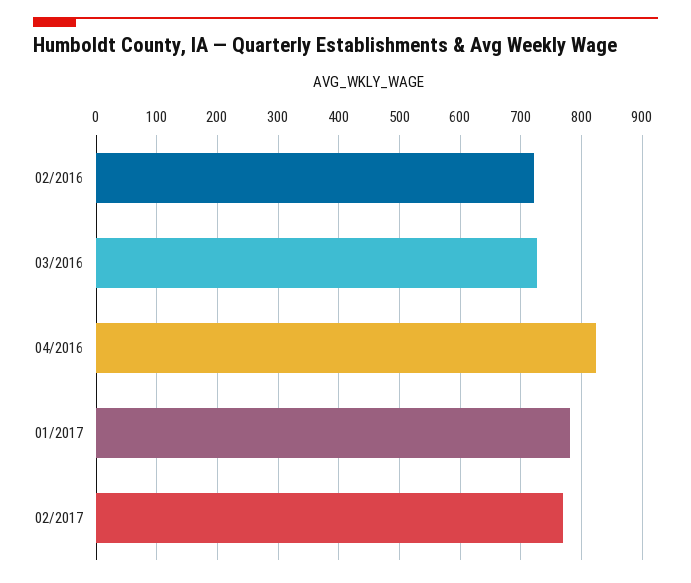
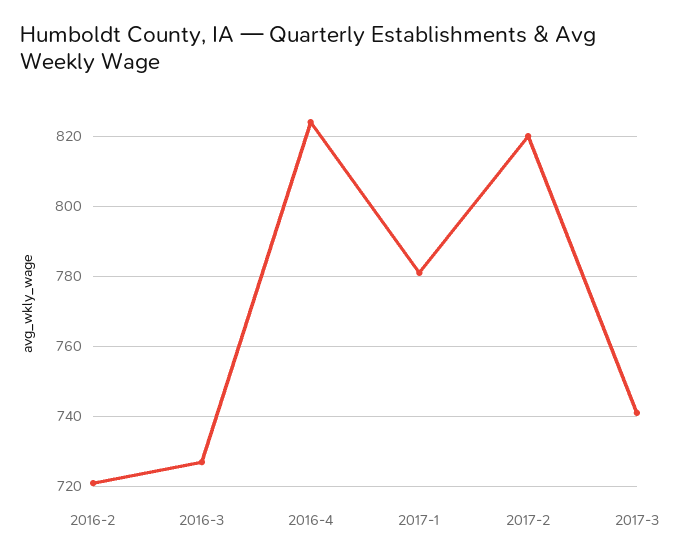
02/2017: 770 -> 820
2017-3: none -> 740

